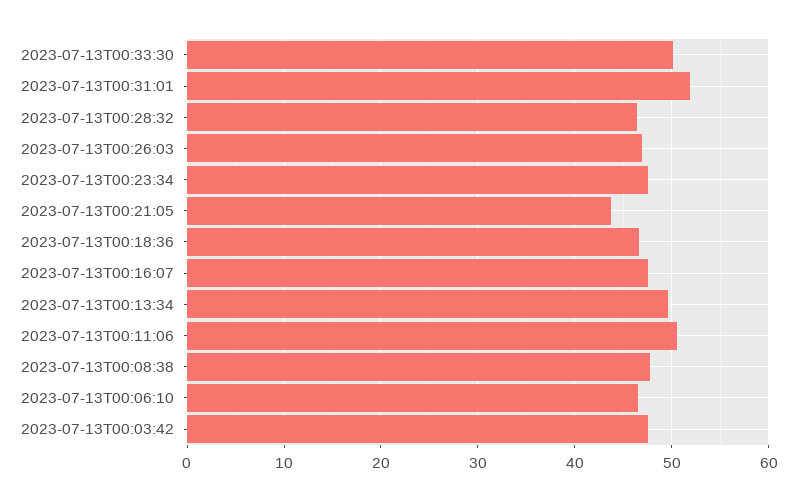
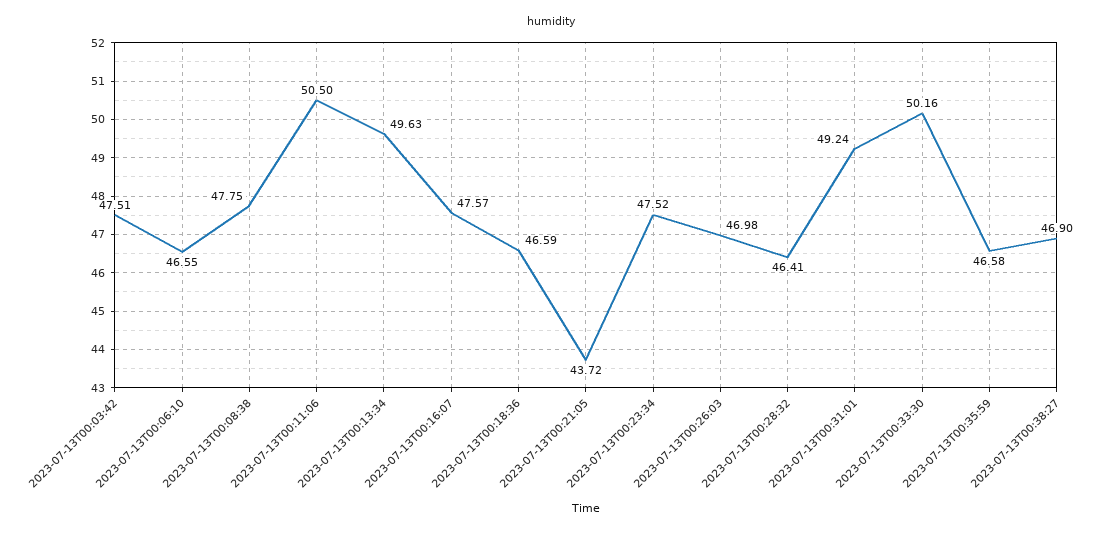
2023-07-13T00:31:01: 52 -> 49.24
2023-07-13T00:35:59: none -> 46.58
2023-07-13T00:38:27: none -> 46.9

